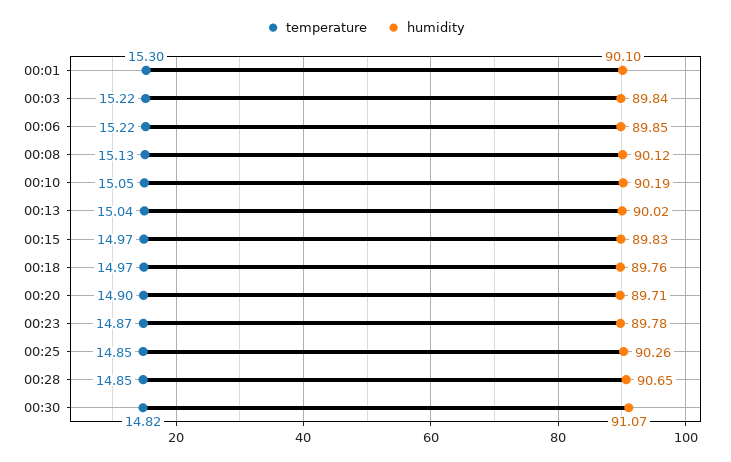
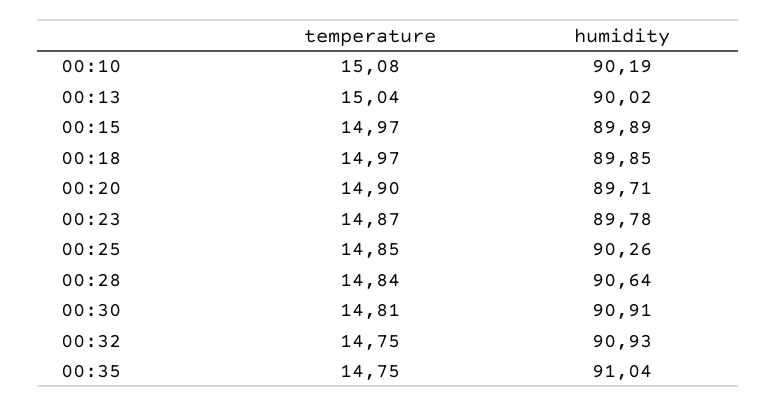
temperature, 00:01: 15.3 -> none
humidity, 00:01: 90.1 -> none
temperature, 00:03: 15.22 -> none
humidity, 00:03: 89.84 -> none
temperature, 00:06: 15.22 -> none
humidity, 00:06: 89.85 -> none
temperature, 00:08: 15.13 -> none
humidity, 00:08: 90.12 -> none
temperature, 00:10: 15.05 -> 15.08
humidity, 00:15: 89.83 -> 89.89
humidity, 00:18: 89.76 -> 89.85
temperature, 00:28: 14.85 -> 14.84
humidity, 00:28: 90.65 -> 90.64
temperature, 00:30: 14.82 -> 14.81
humidity, 00:30: 91.07 -> 90.91
temperature, 00:32: none -> 14.75
humidity, 00:32: none -> 90.93
temperature, 00:35: none -> 14.75
humidity, 00:35: none -> 91.04

